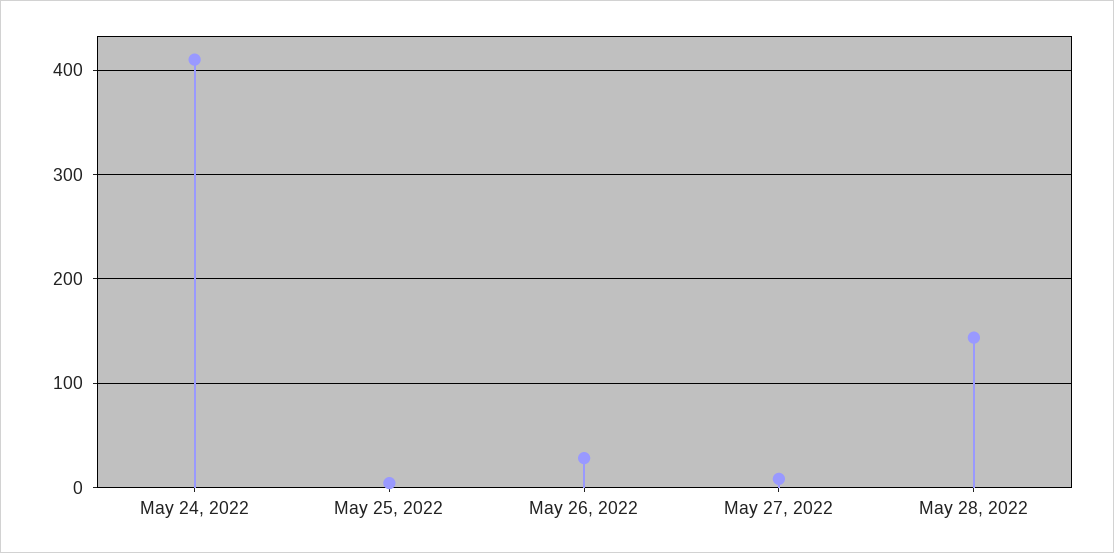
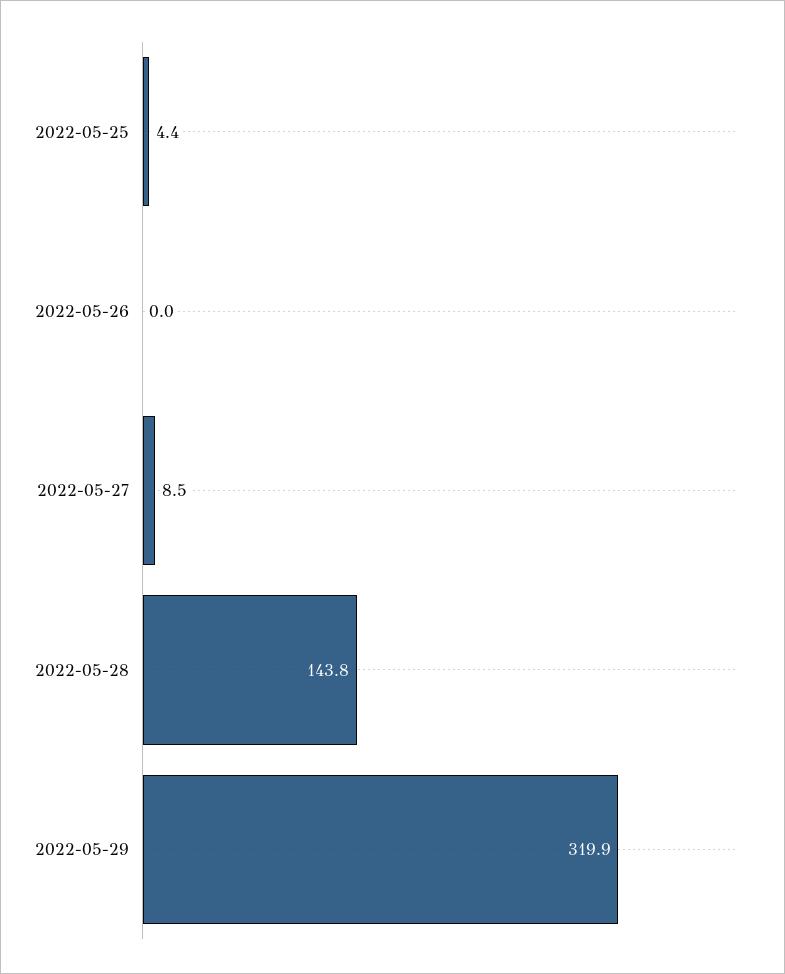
May 24, 2022: 410 -> none
May 26, 2022: 30 -> 0
2022-05-29: none -> 319.9

